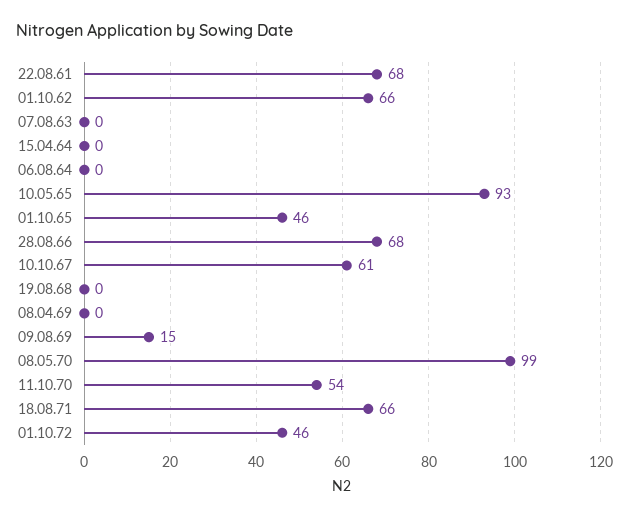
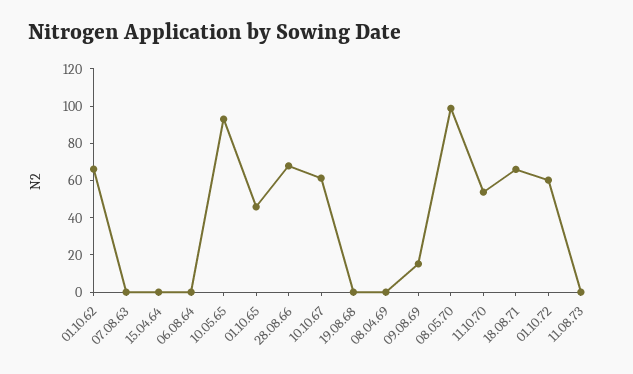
22.08.61: 68 -> none
01.10.72: 46 -> 60
11.08.73: none -> 0

